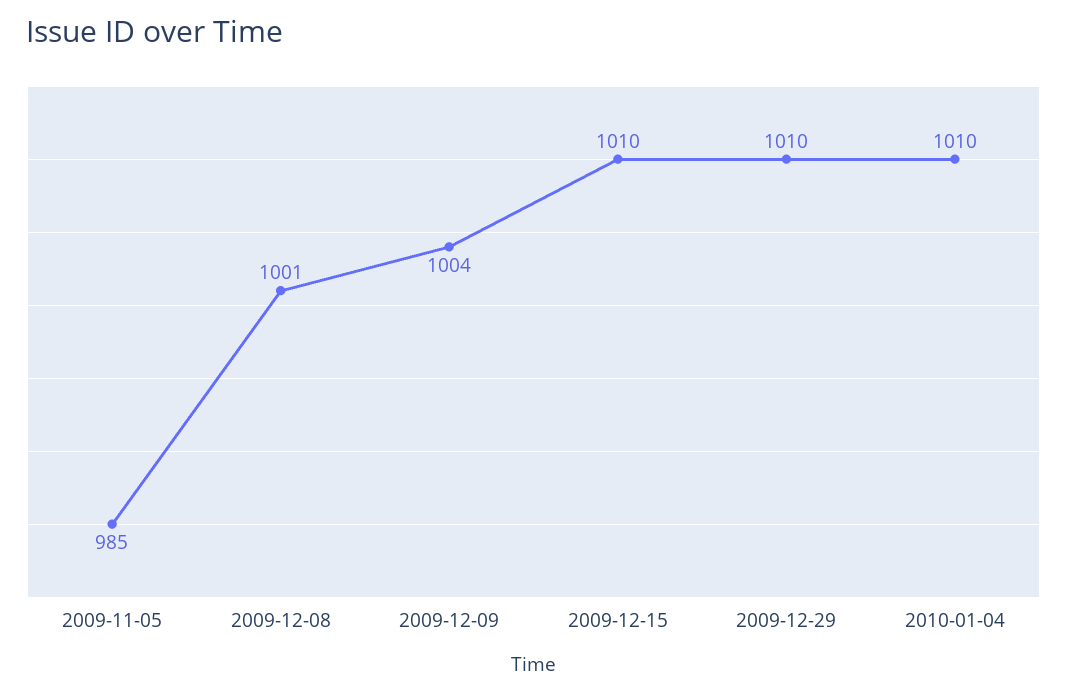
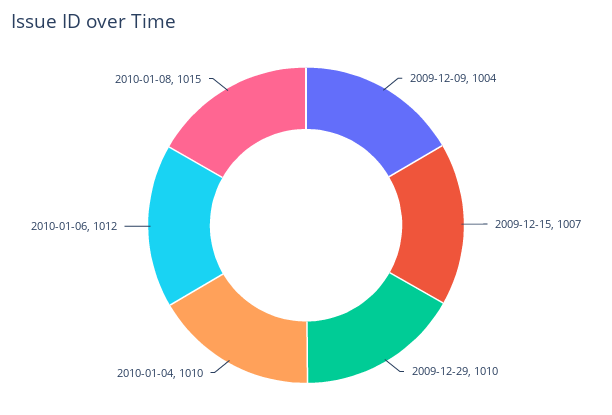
2009-11-05: 985 -> none
2009-12-08: 1001 -> none
2009-12-15: 1010 -> 1007
2010-01-06: none -> 1012
2010-01-08: none -> 1015

